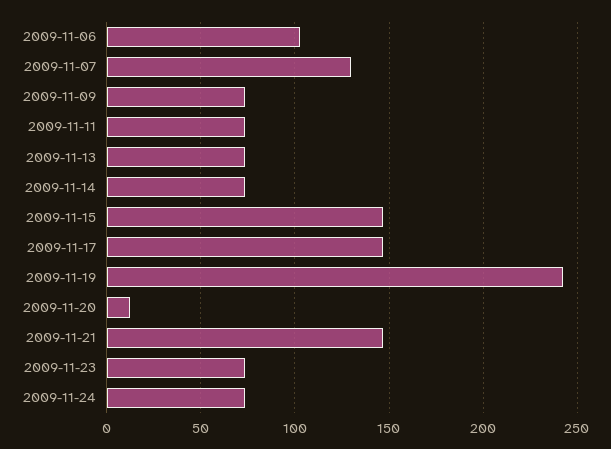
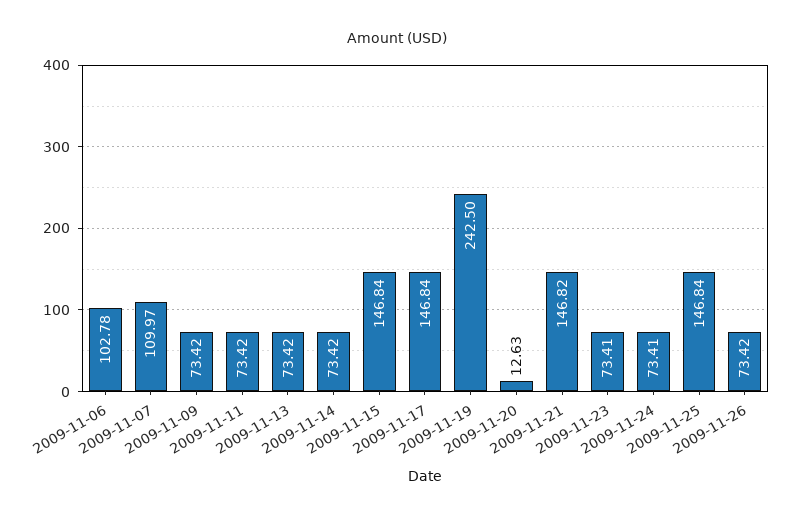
2009-11-07: 130 -> 109.97
2009-11-25: none -> 146.84
2009-11-26: none -> 73.42

